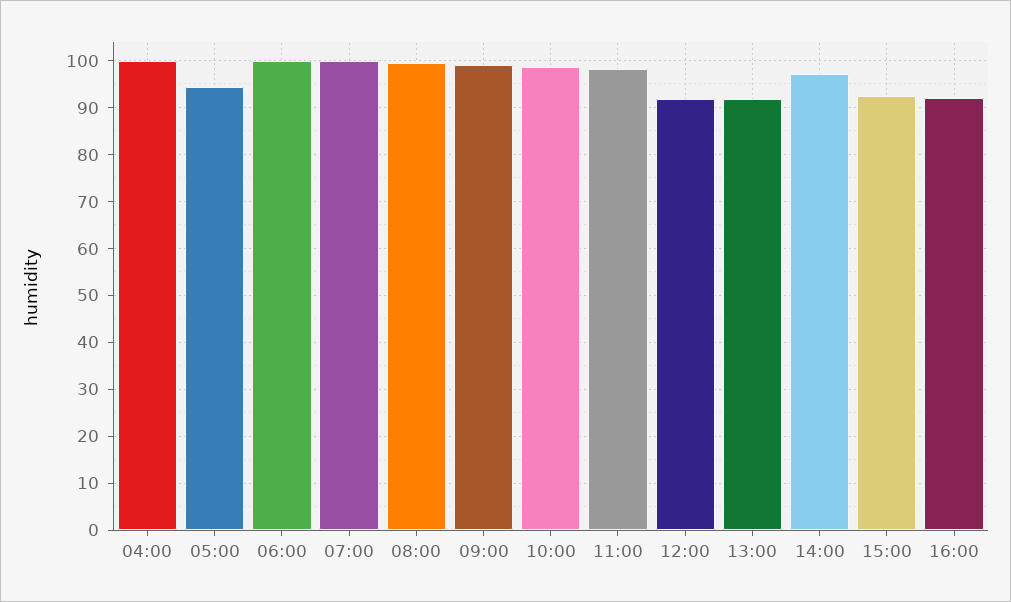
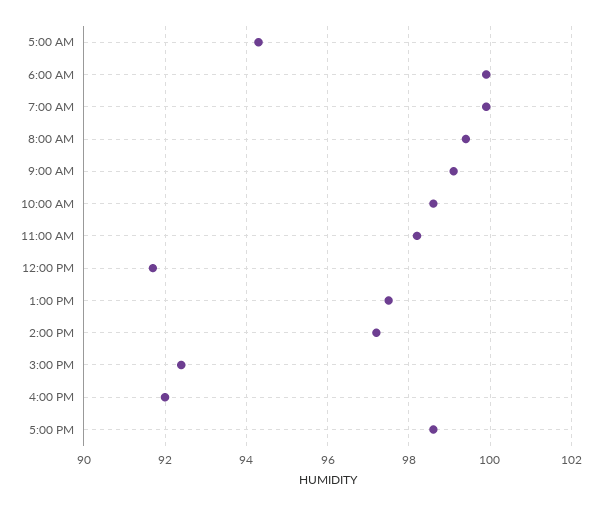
04:00: 100 -> none
13:00: 92 -> 97.5
5:00 PM: none -> 98.5

